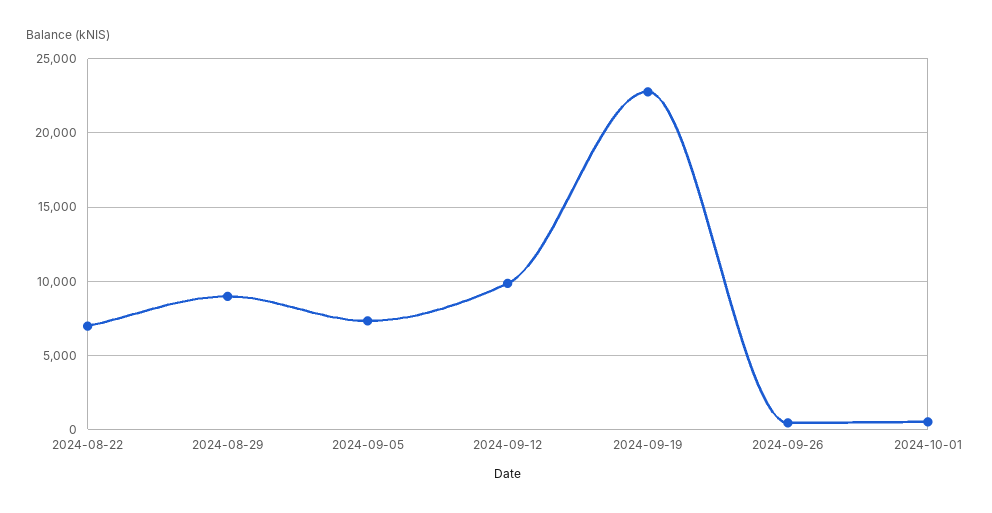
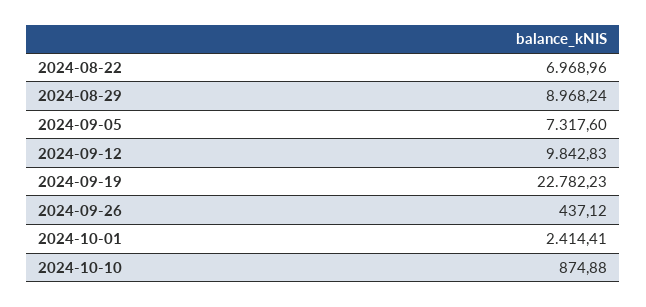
2024-10-01: 500 -> 2414.41
2024-10-10: none -> 874.88

